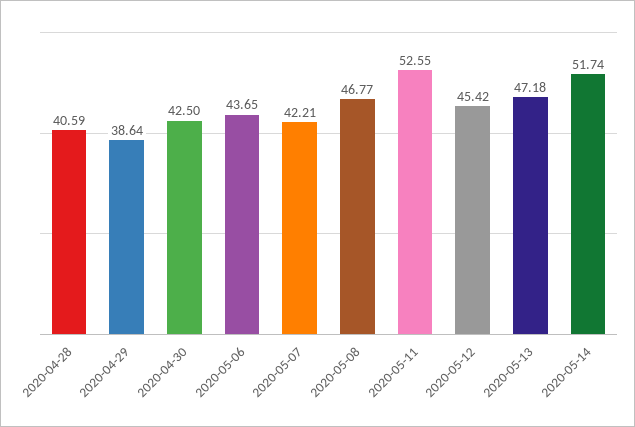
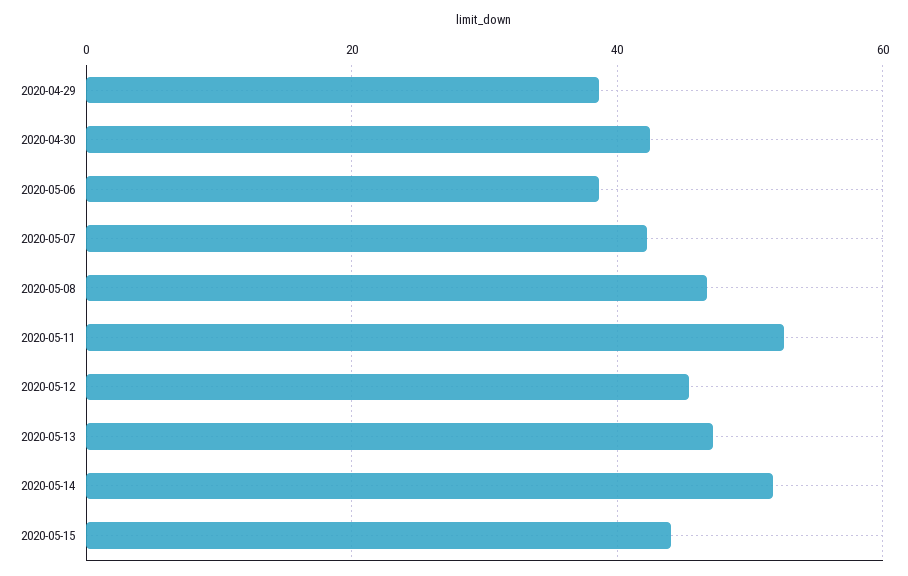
2020-04-28: 40.59 -> none
2020-05-06: 43.65 -> 38
2020-05-15: none -> 44

